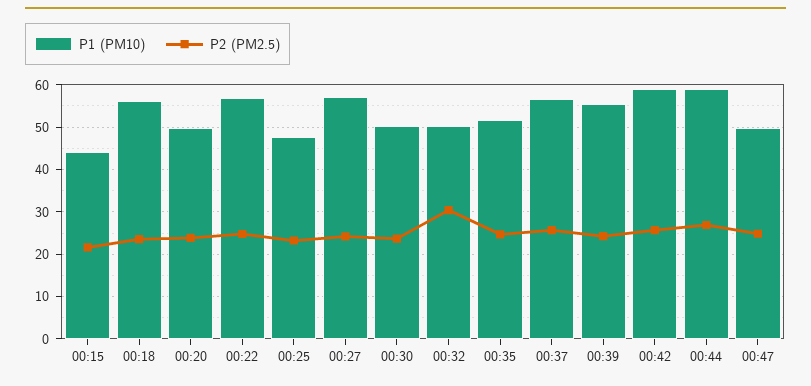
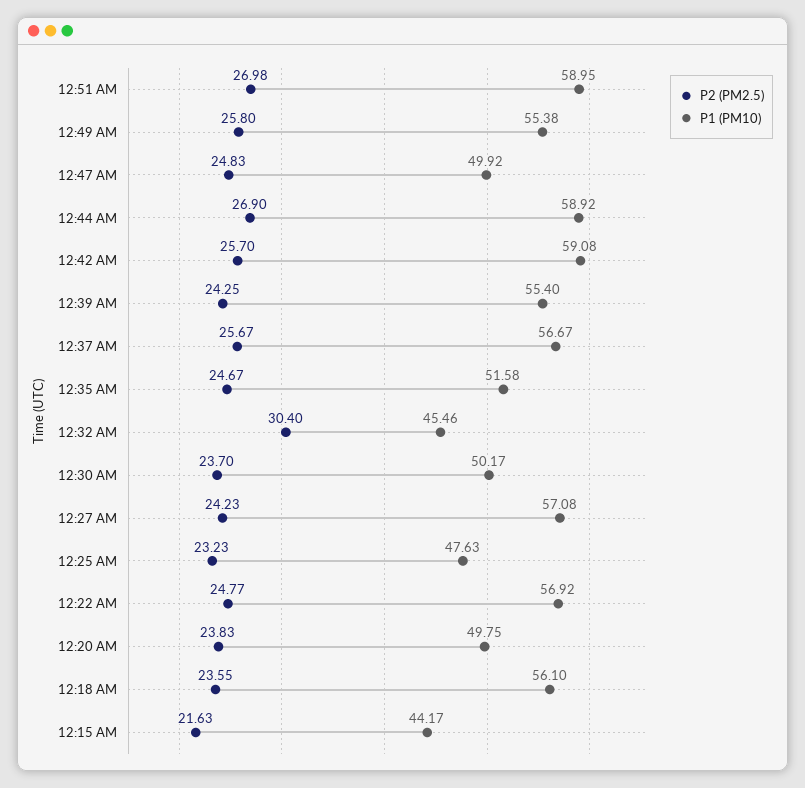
P1 (PM10), 00:32: 50 -> 45.46
P2 (PM2.5), 12:51 AM: none -> 26.98
P1 (PM10), 12:51 AM: none -> 58.95
P2 (PM2.5), 12:49 AM: none -> 25.8
P1 (PM10), 12:49 AM: none -> 55.38

